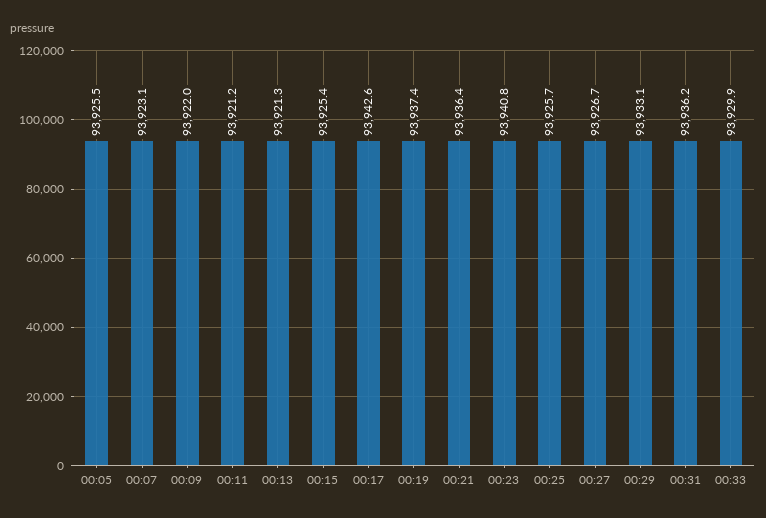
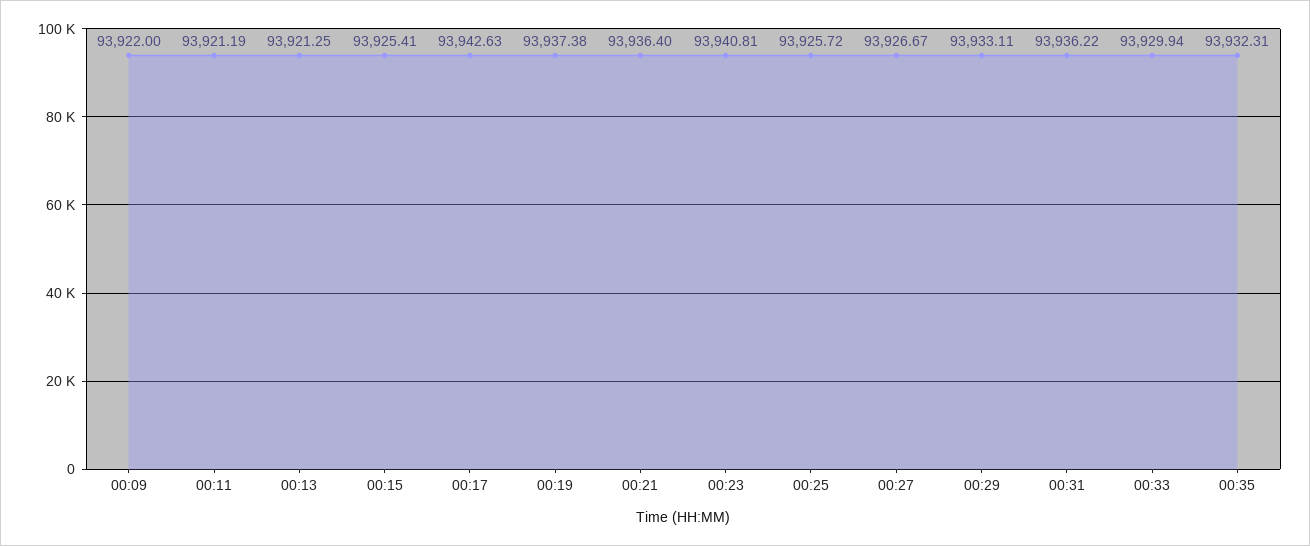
00:05: 93925.5 -> none
00:07: 93923.1 -> none
00:35: none -> 93932.31

